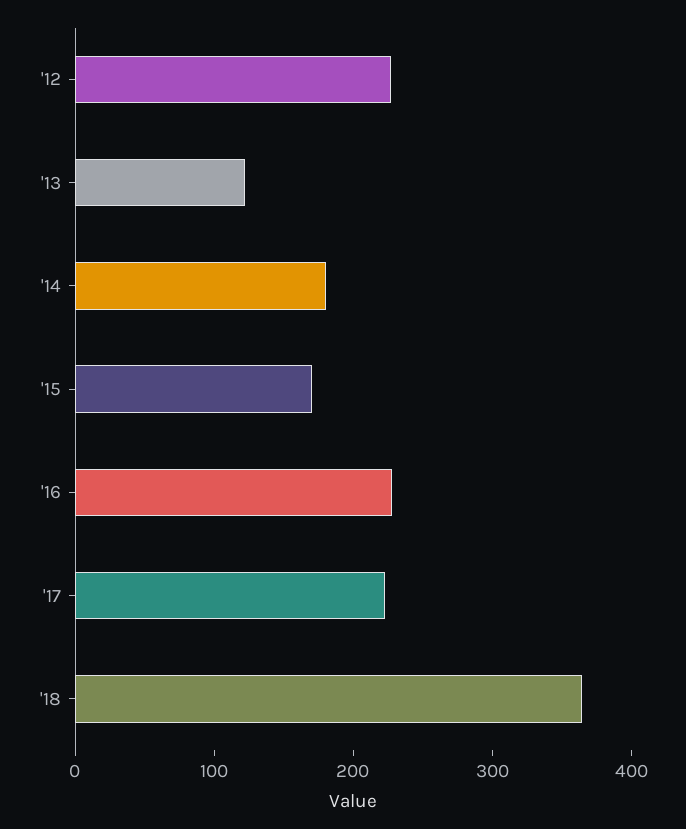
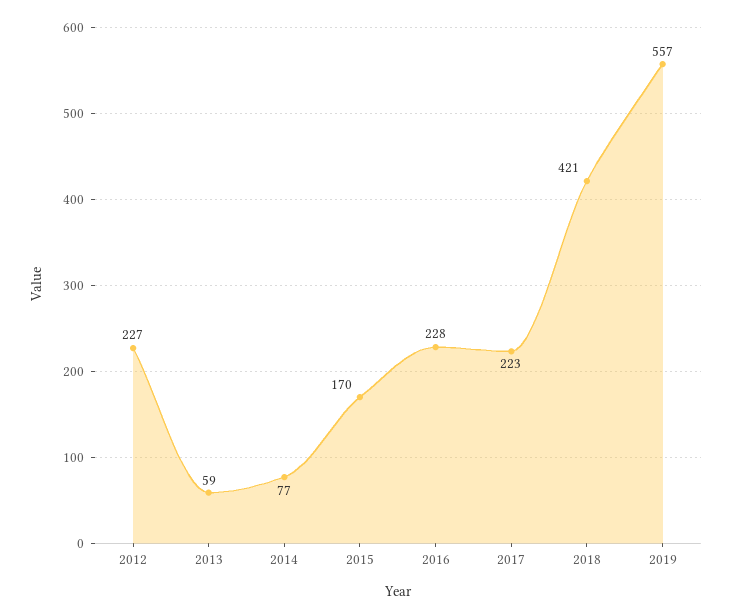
'13: 120 -> 59
'14: 180 -> 77
'18: 360 -> 421
2019: none -> 557

